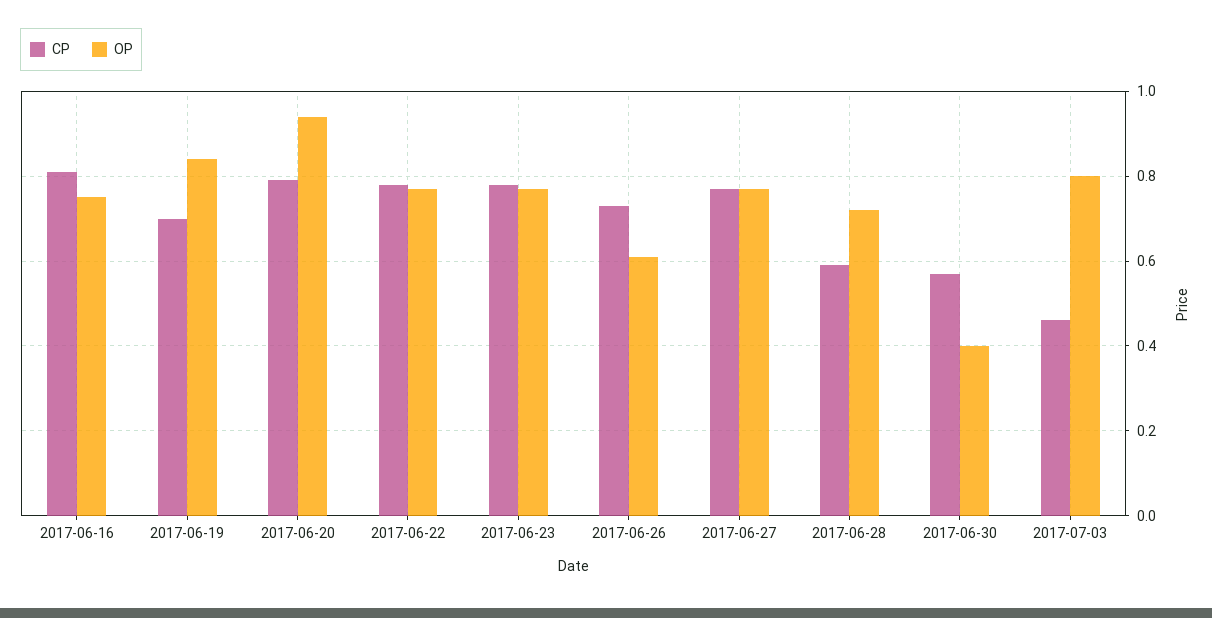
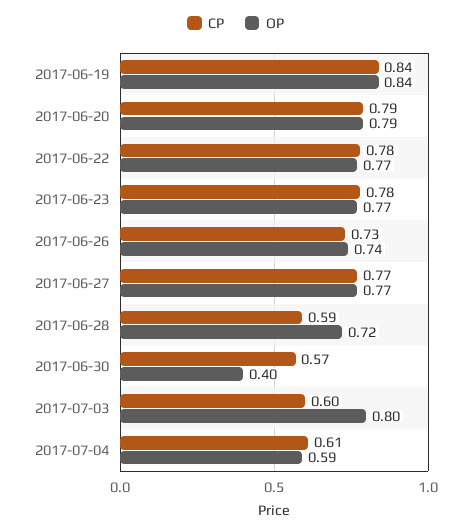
CP, 2017-06-16: 0.8 -> none
OP, 2017-06-16: 0.75 -> none
CP, 2017-06-19: 0.7 -> 0.84
OP, 2017-06-20: 0.95 -> 0.79
OP, 2017-06-26: 0.6 -> 0.74
CP, 2017-07-03: 0.45 -> 0.6
CP, 2017-07-04: none -> 0.61
OP, 2017-07-04: none -> 0.59

